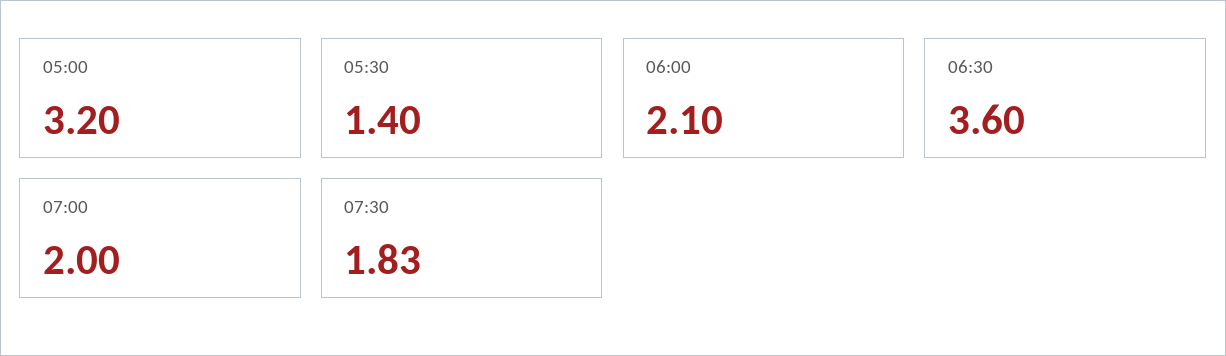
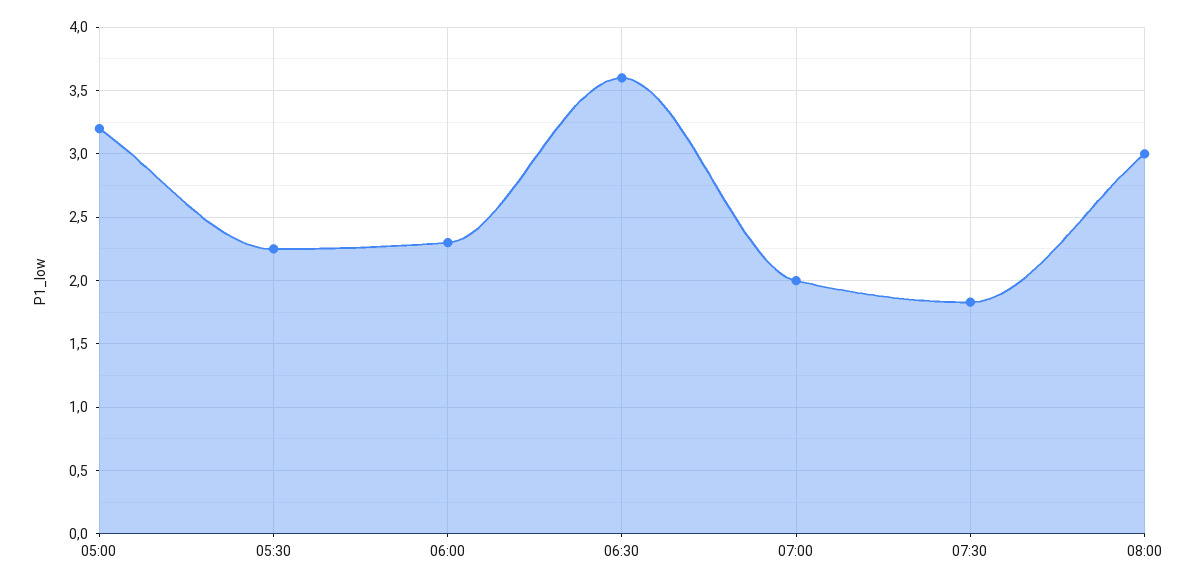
05:30: 1.4 -> 2.25
06:00: 2.1 -> 2.3
08:00: none -> 3

